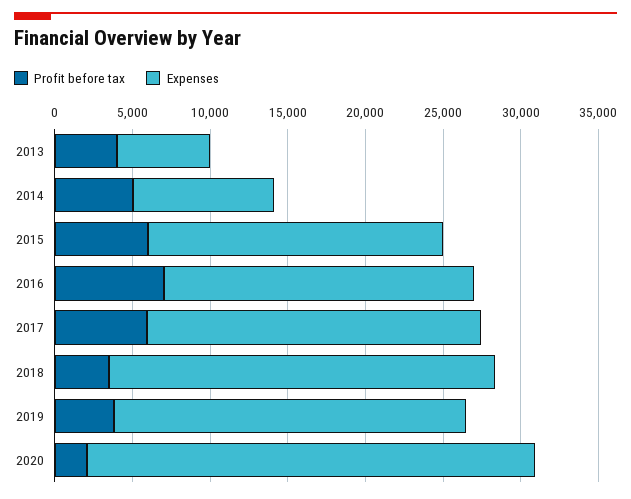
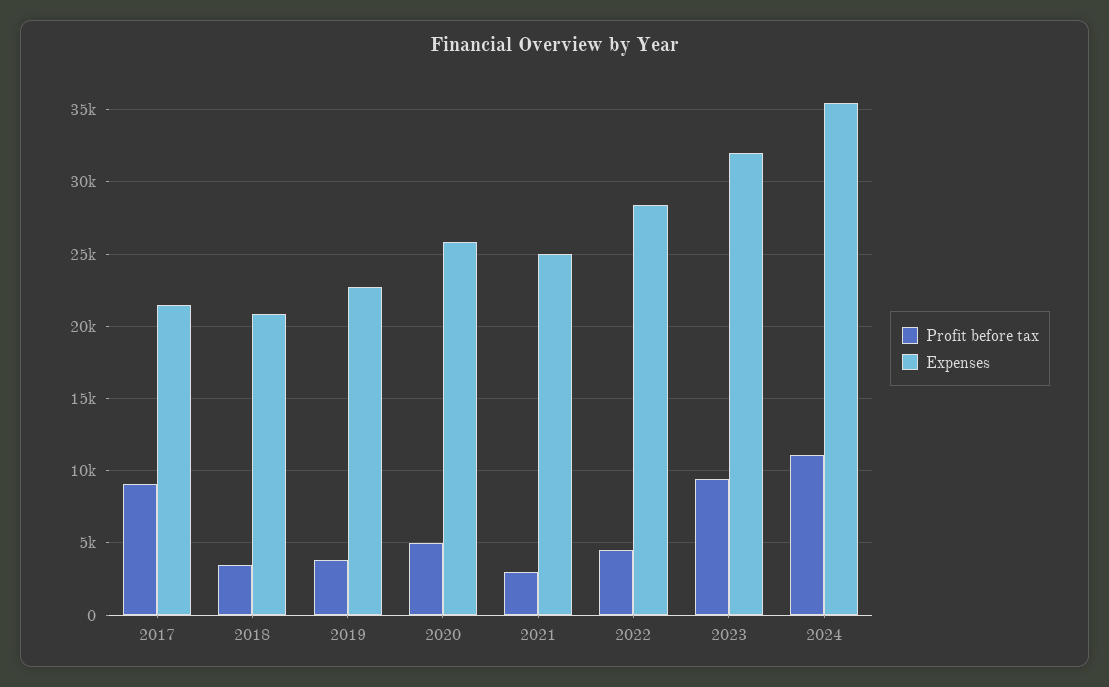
Profit before tax, 2013: 4000 -> none
Expenses, 2013: 6000 -> none
Profit before tax, 2014: 5000 -> none
Expenses, 2014: 9000 -> none
Profit before tax, 2015: 6000 -> none
Expenses, 2015: 19000 -> none
Profit before tax, 2016: 7000 -> none
Expenses, 2016: 20000 -> none
Profit before tax, 2017: 6000 -> 9000
Expenses, 2018: 25000 -> 21000
Profit before tax, 2020: 2000 -> 5000
Expenses, 2020: 29000 -> 26000
Profit before tax, 2021: none -> 3000
Expenses, 2021: none -> 25000
Profit before tax, 2022: none -> 4500
Expenses, 2022: none -> 28500
Profit before tax, 2023: none -> 9500
Expenses, 2023: none -> 32000
Profit before tax, 2024: none -> 11000
Expenses, 2024: none -> 35500

